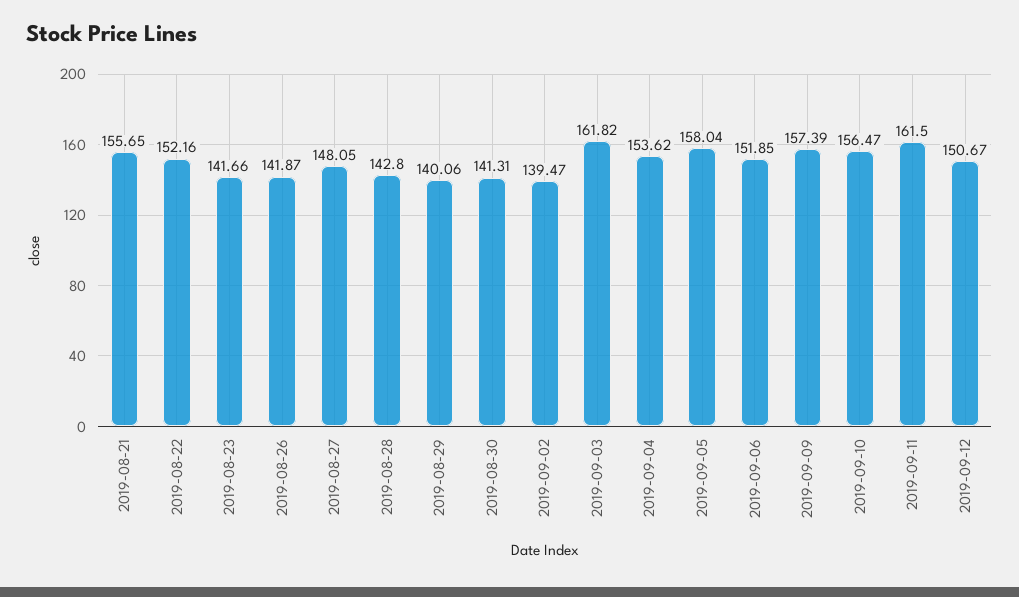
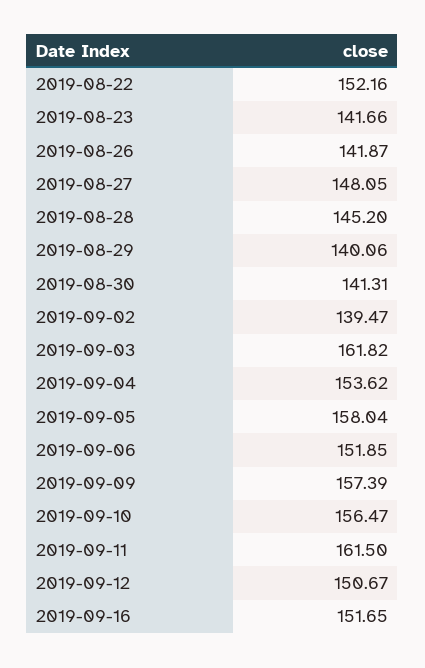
2019-08-21: 155.65 -> none
2019-08-28: 142.8 -> 145.2
2019-09-16: none -> 151.65

